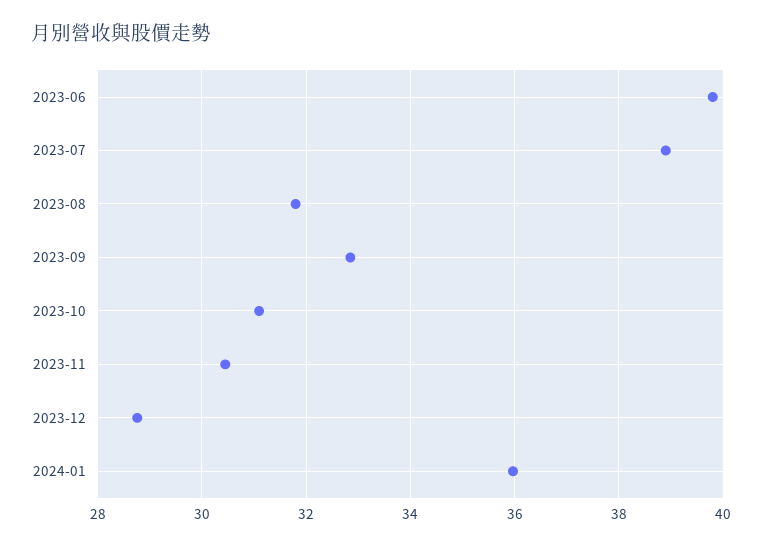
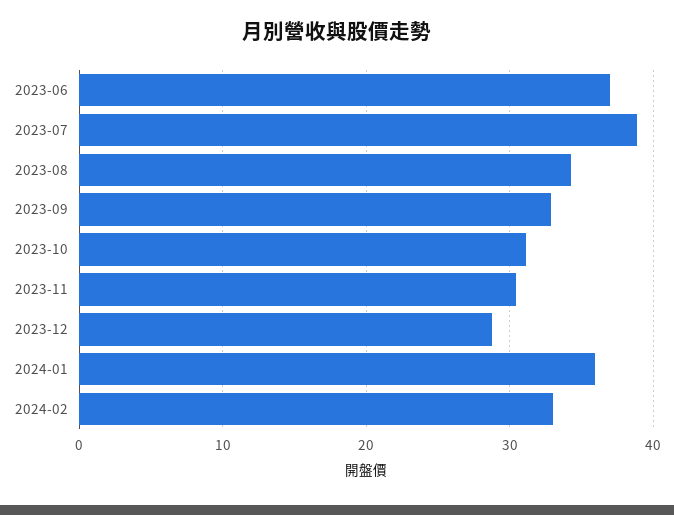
2023-06: 39.8 -> 37
2023-08: 31.8 -> 34
2024-02: none -> 33

